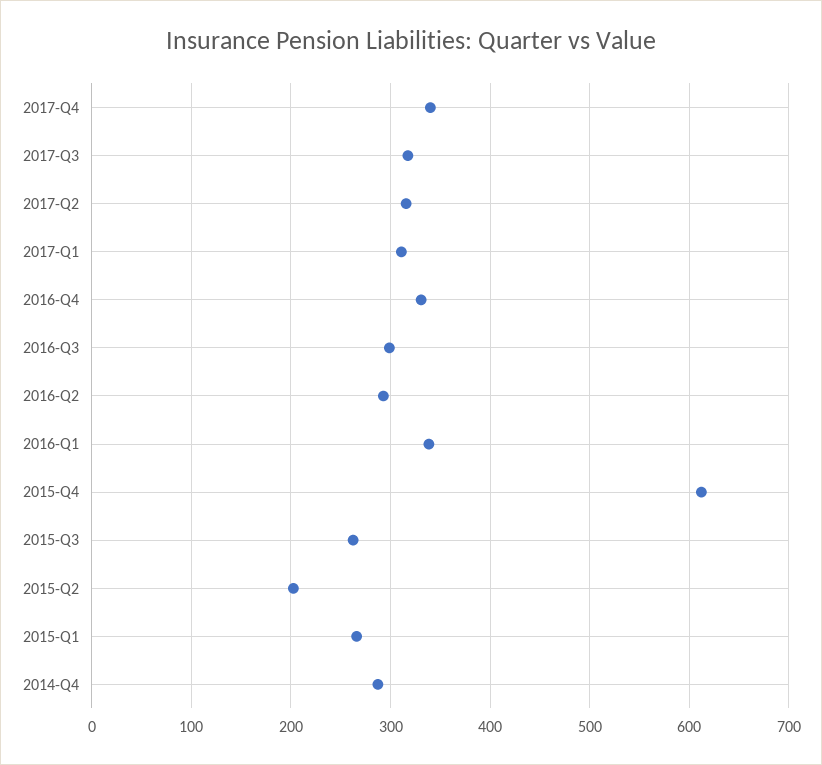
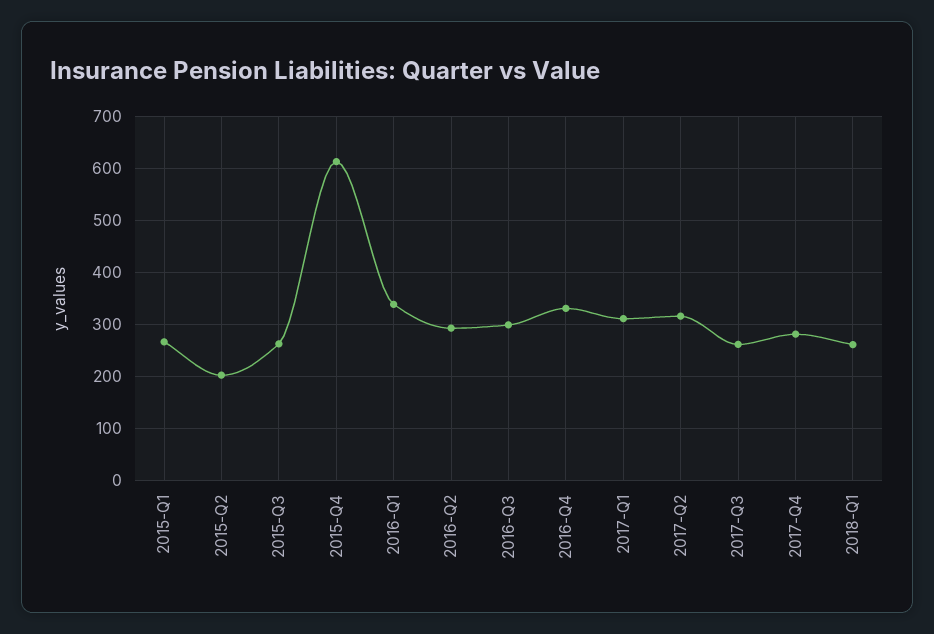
2017-Q4: 340 -> 280
2017-Q3: 320 -> 260
2014-Q4: 290 -> none
2018-Q1: none -> 260

